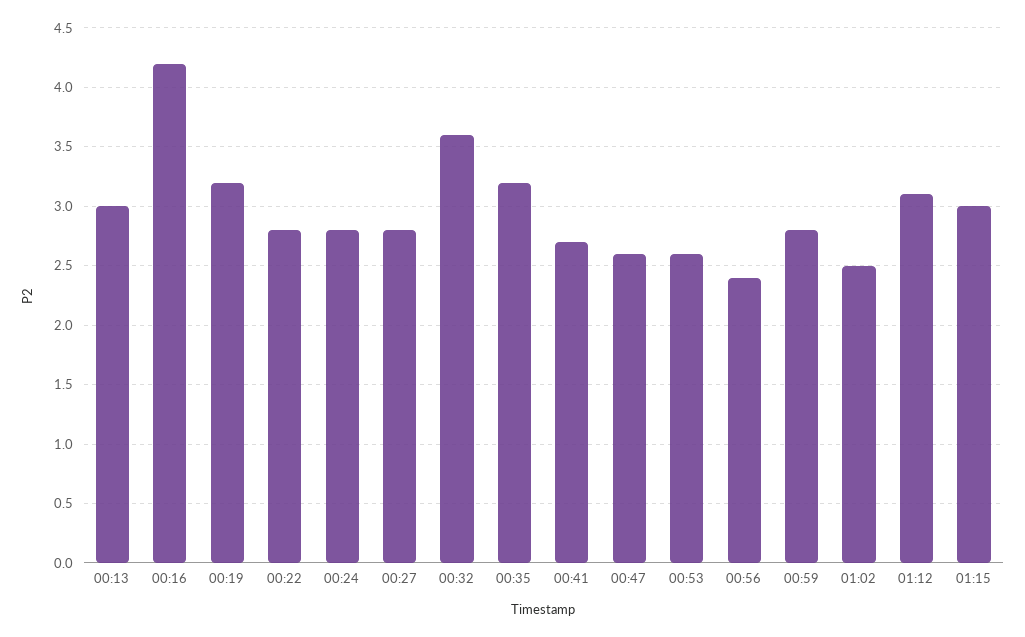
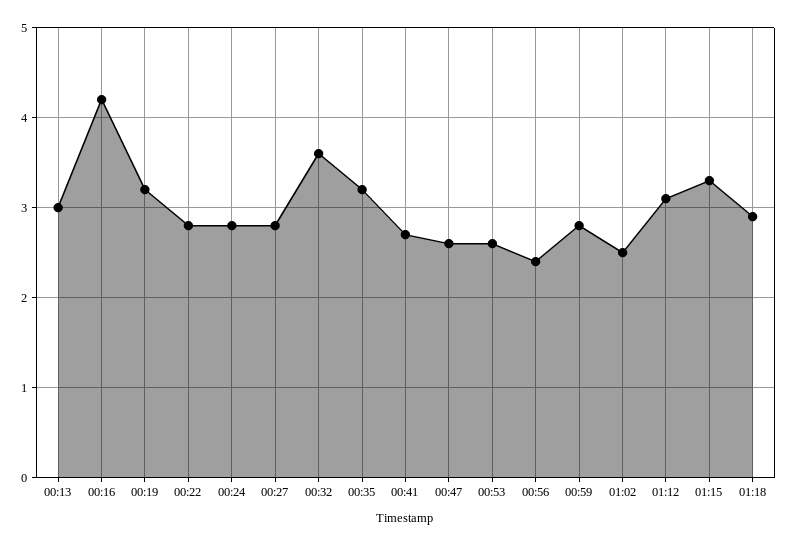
01:15: 3 -> 3.3
01:18: none -> 2.9

